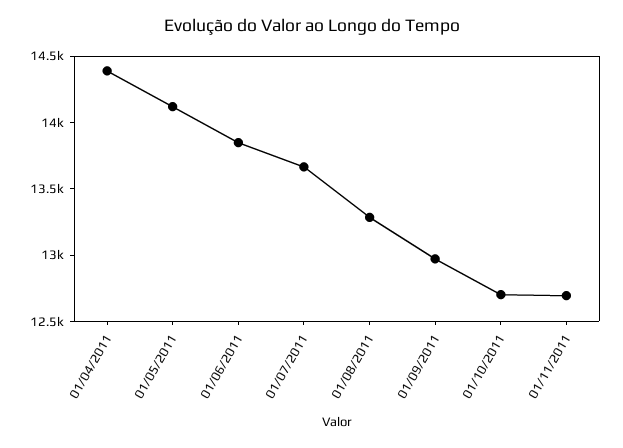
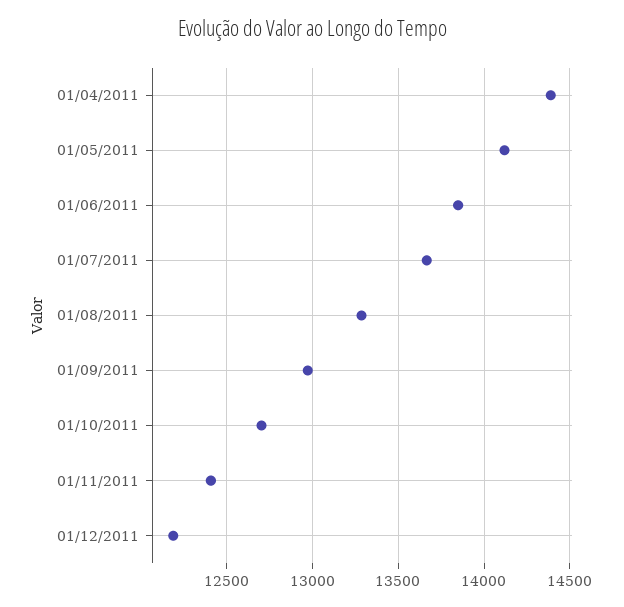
01/11/2011: 12700 -> 12400
01/12/2011: none -> 12200

